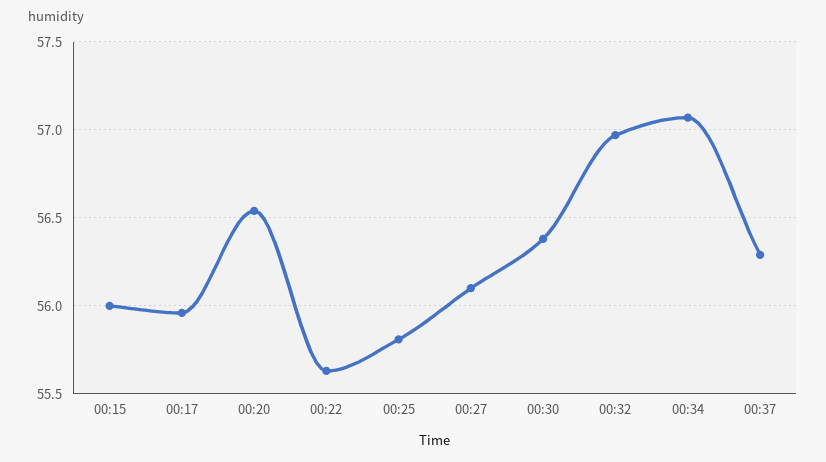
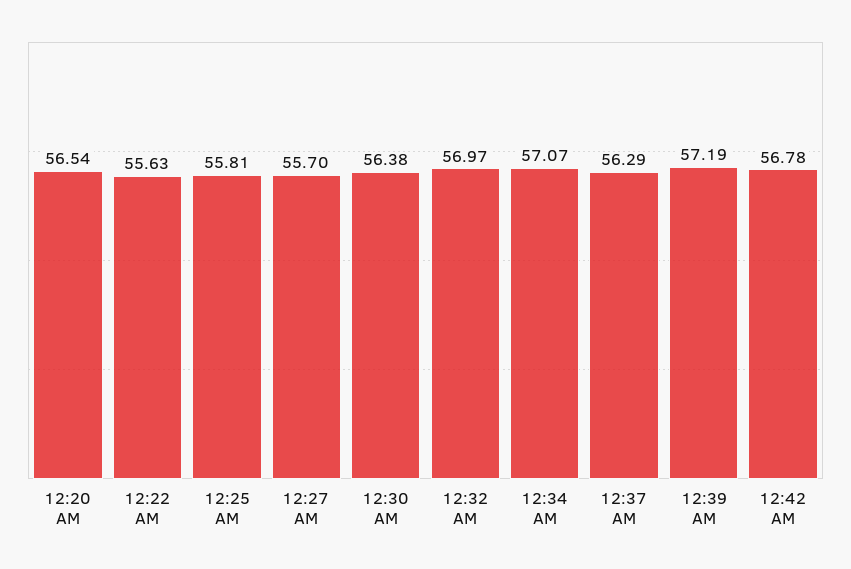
00:15: 56 -> none
00:17: 55.95 -> none
00:27: 56.1 -> 55.7
12:39 AM: none -> 57.19
12:42 AM: none -> 56.78

